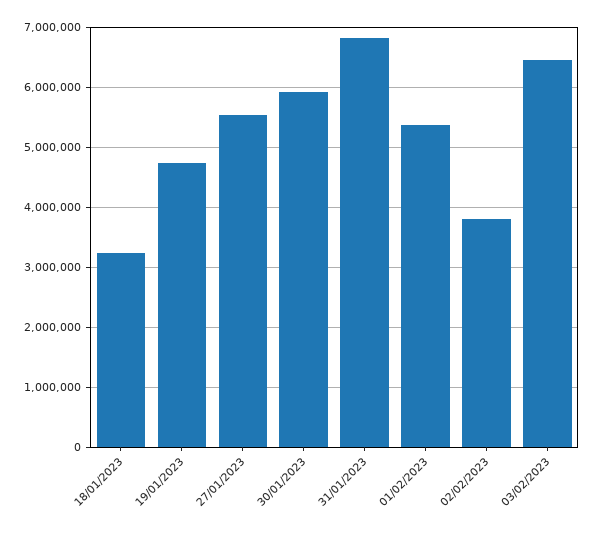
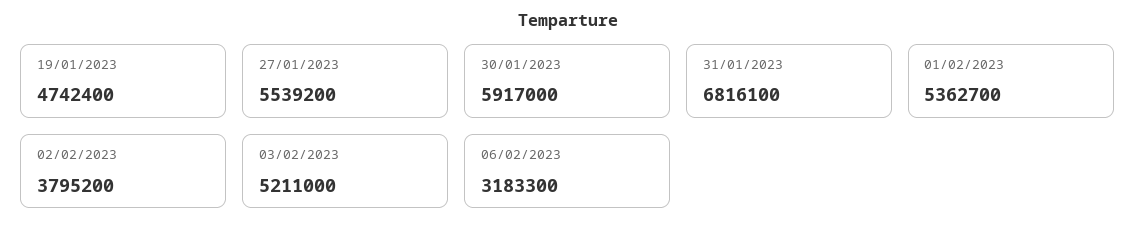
18/01/2023: 3200000 -> none
03/02/2023: 6400000 -> 5211000
06/02/2023: none -> 3183300

